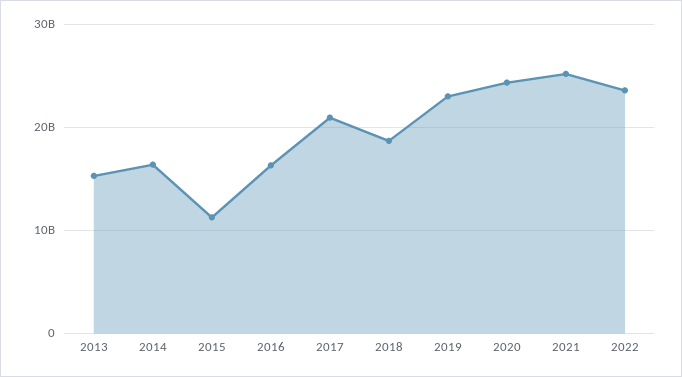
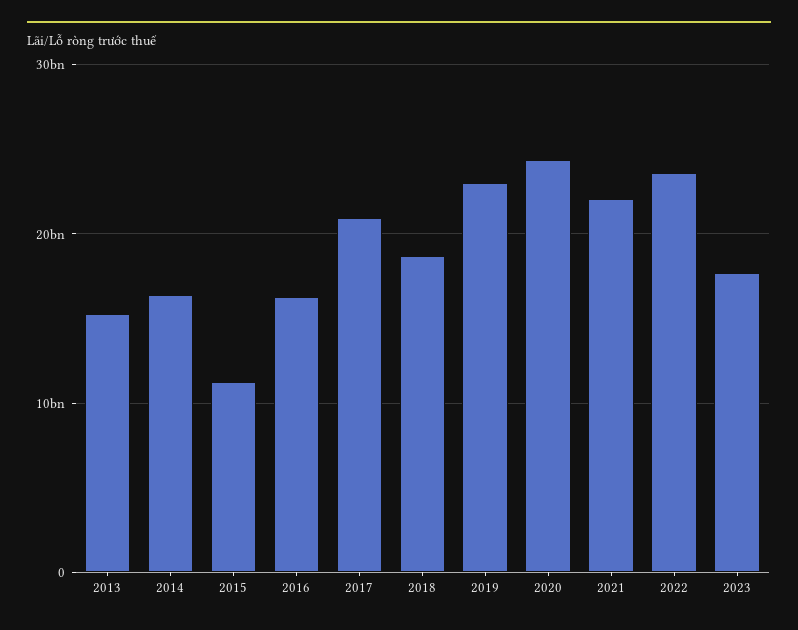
2021: 25000000000 -> 22000000000
2023: none -> 18000000000

